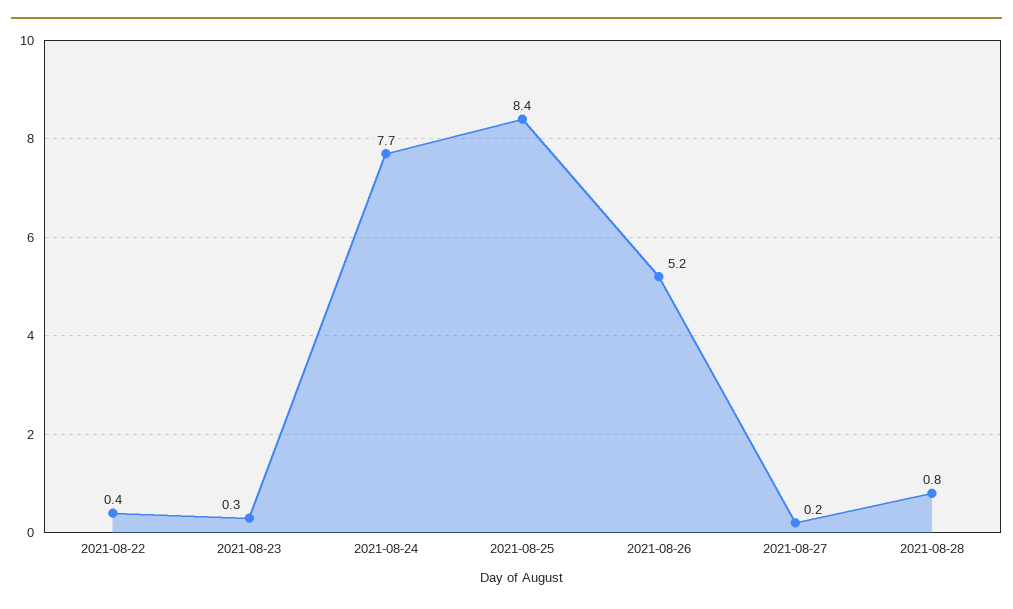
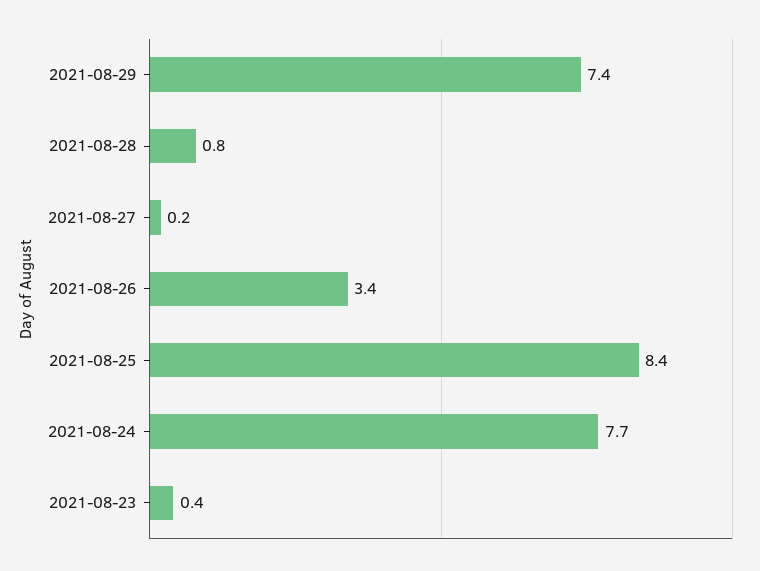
2021-08-22: 0.4 -> none
2021-08-23: 0.3 -> 0.4
2021-08-26: 5.2 -> 3.4
2021-08-29: none -> 7.4

